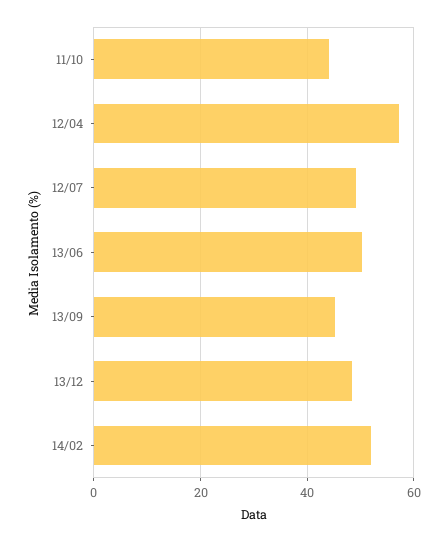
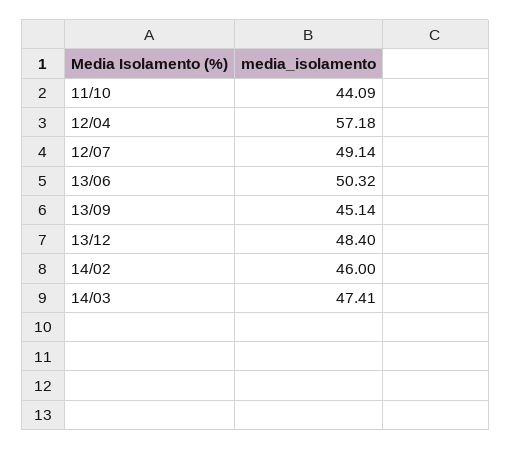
14/02: 52 -> 46
14/03: none -> 47.41

